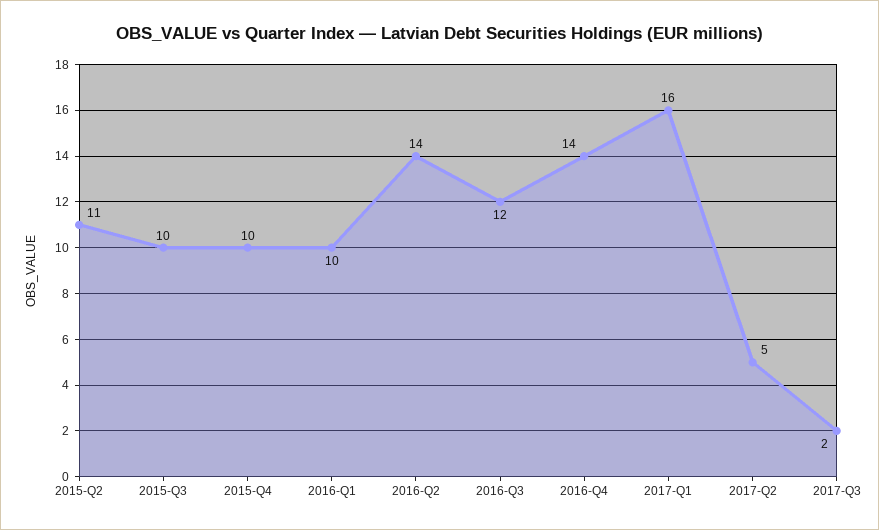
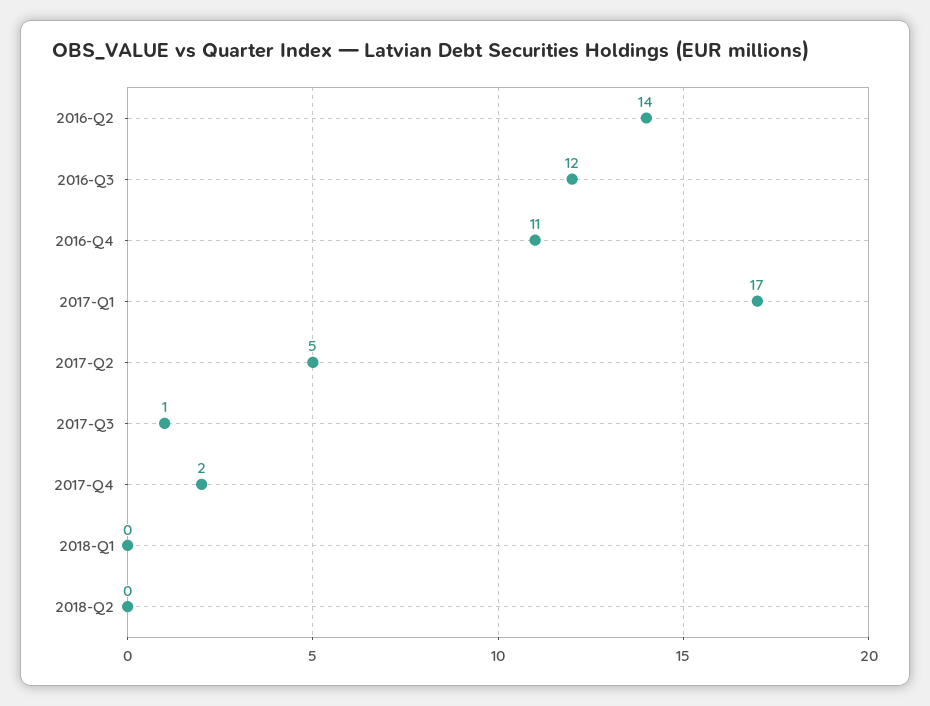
2015-Q2: 11 -> none
2015-Q3: 10 -> none
2015-Q4: 10 -> none
2016-Q1: 10 -> none
2016-Q4: 14 -> 11
2017-Q1: 16 -> 17
2017-Q3: 2 -> 1
2017-Q4: none -> 2
2018-Q1: none -> 0
2018-Q2: none -> 0

